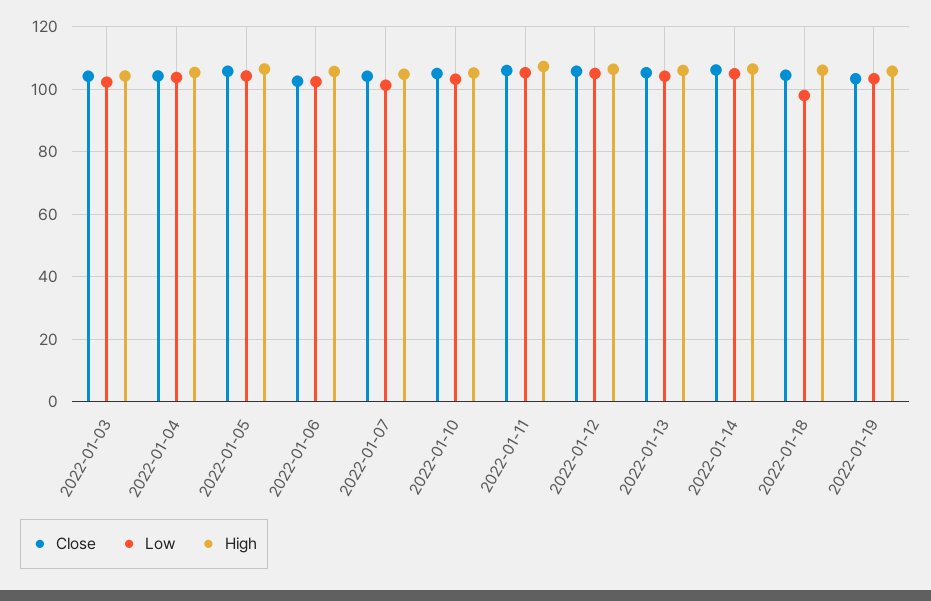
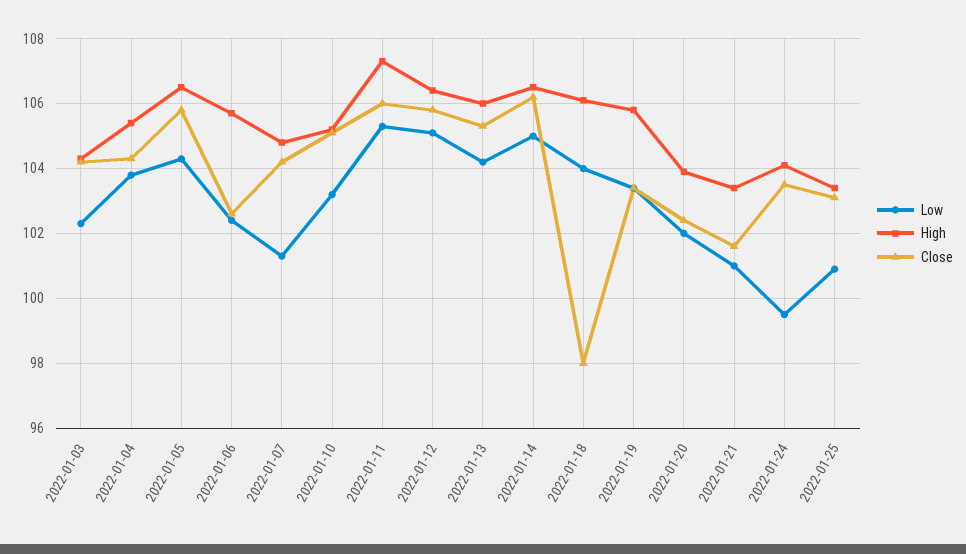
Close, 2022-01-18: 104 -> 98
Low, 2022-01-18: 98 -> 104
Low, 2022-01-20: none -> 102
High, 2022-01-20: none -> 104
Close, 2022-01-20: none -> 102.5
Low, 2022-01-21: none -> 101
High, 2022-01-21: none -> 103.5
Close, 2022-01-21: none -> 101.5
Low, 2022-01-24: none -> 99.5
High, 2022-01-24: none -> 104
Close, 2022-01-24: none -> 103.5
Low, 2022-01-25: none -> 101
High, 2022-01-25: none -> 103.5
Close, 2022-01-25: none -> 103

